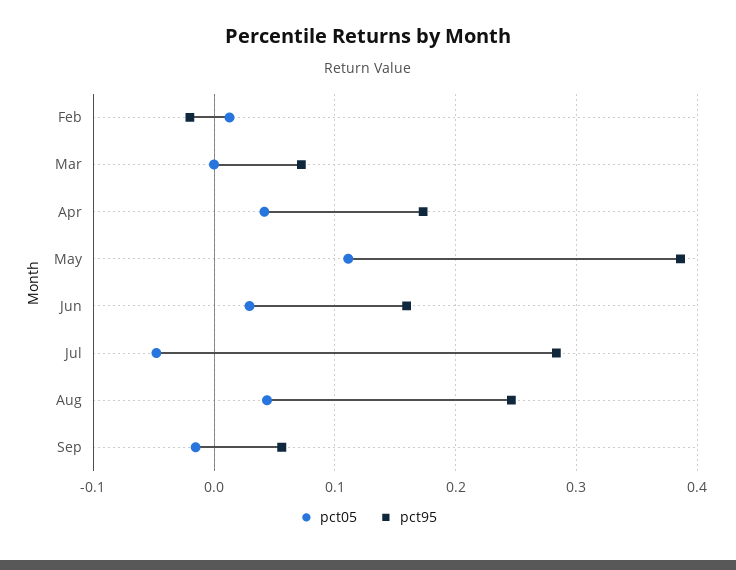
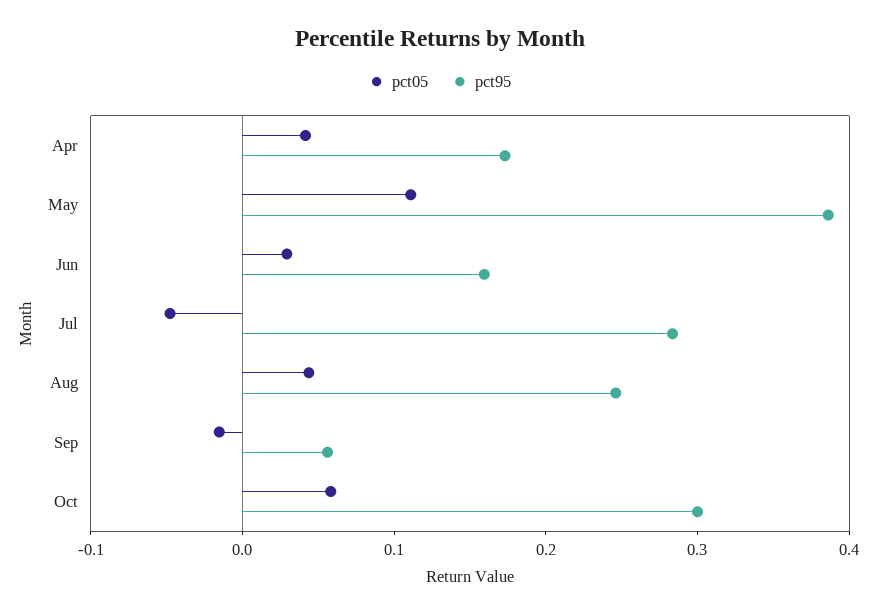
pct05, Feb: 0.01 -> none
pct95, Feb: -0.02 -> none
pct05, Mar: 0 -> none
pct95, Mar: 0.07 -> none
pct05, Oct: none -> 0.06
pct95, Oct: none -> 0.3

